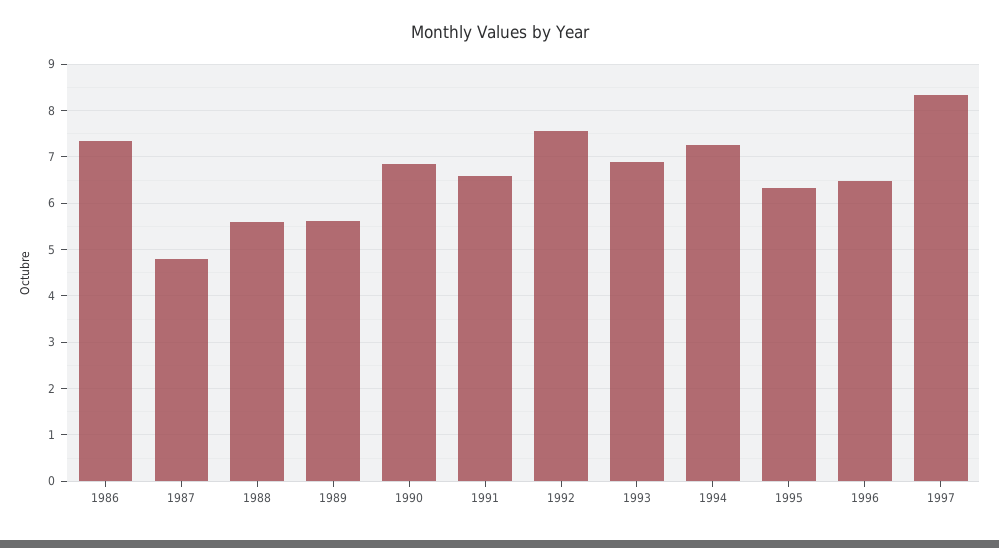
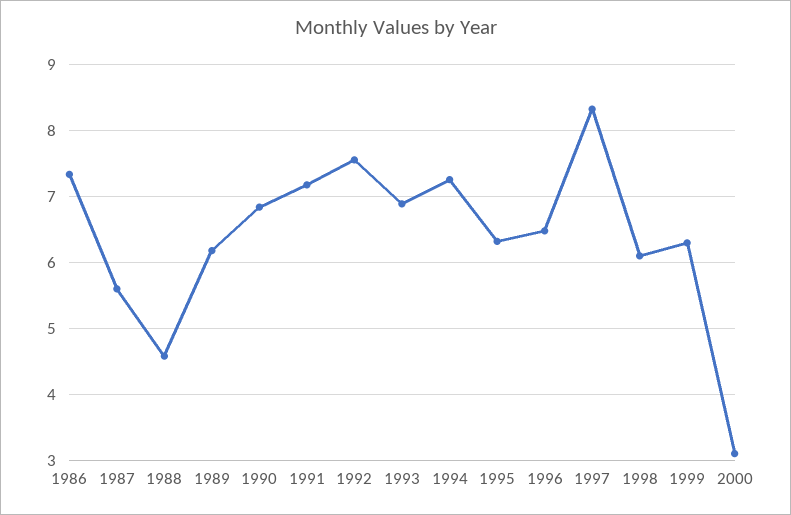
1987: 4.8 -> 5.6
1988: 5.6 -> 4.6
1989: 5.6 -> 6.2
1991: 6.6 -> 7.2
1998: none -> 6.1
1999: none -> 6.3
2000: none -> 3.1

